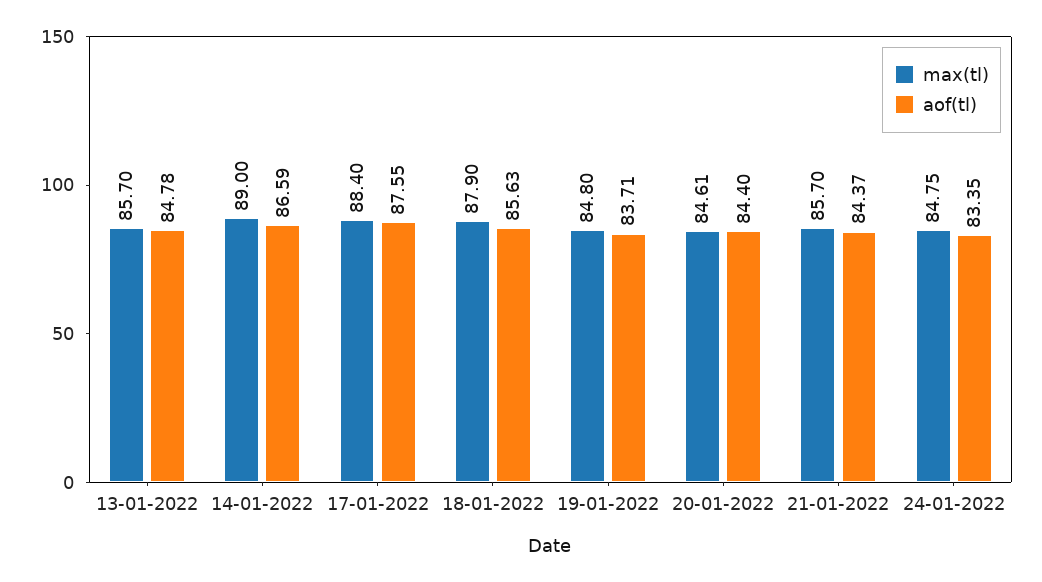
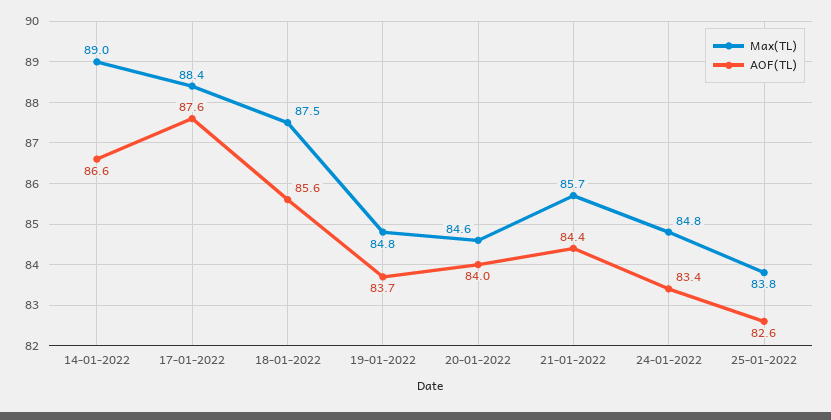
max(tl), 13-01-2022: 85.7 -> none
aof(tl), 13-01-2022: 84.78 -> none
max(tl), 18-01-2022: 87.9 -> 87.5
aof(tl), 20-01-2022: 84.4 -> 84
max(tl), 25-01-2022: none -> 83.8
aof(tl), 25-01-2022: none -> 82.6

